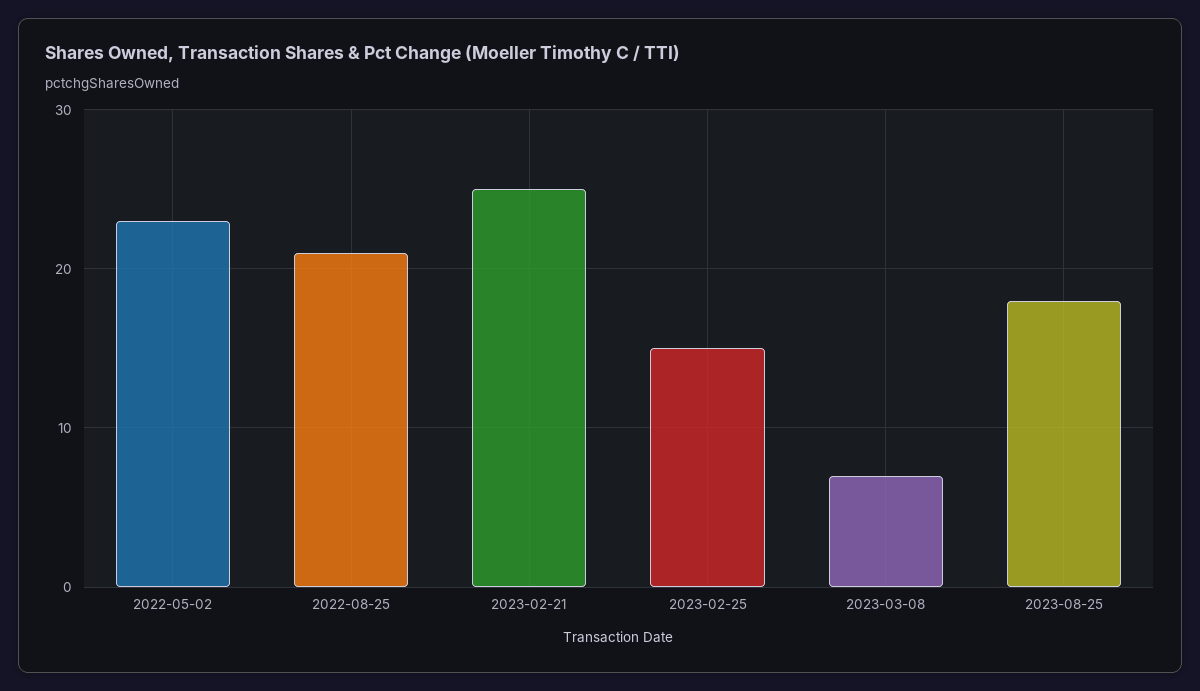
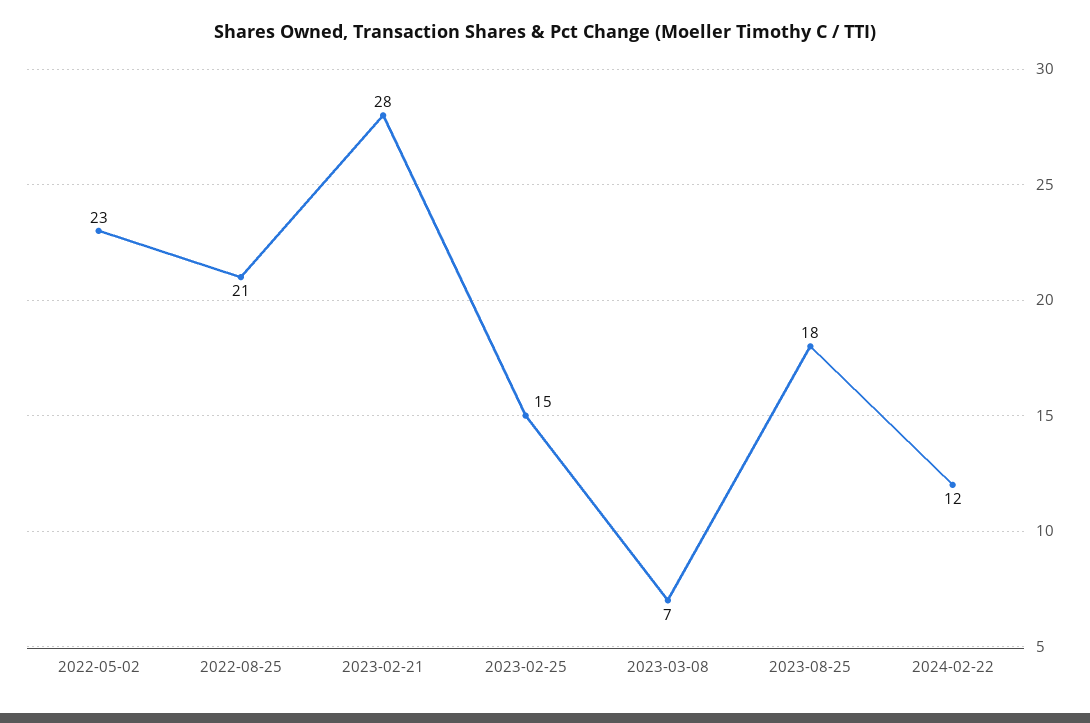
2023-02-21: 25 -> 28
2024-02-22: none -> 12

